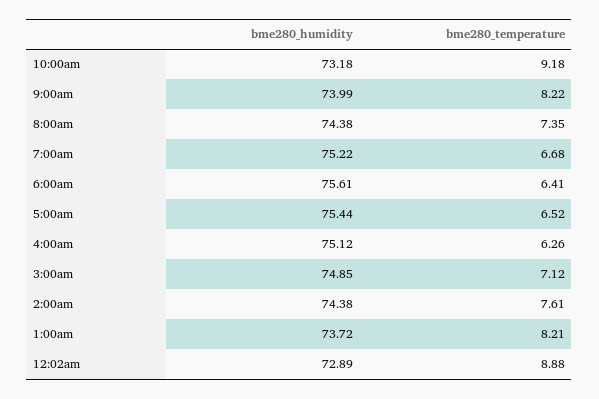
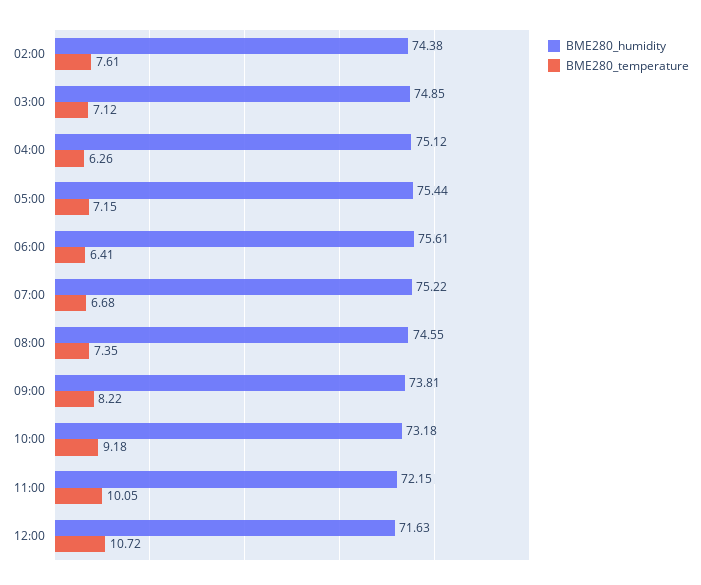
bme280_humidity, 9:00am: 73.99 -> 73.81
bme280_humidity, 8:00am: 74.38 -> 74.55
bme280_temperature, 5:00am: 6.52 -> 7.15
bme280_humidity, 1:00am: 73.72 -> none
bme280_temperature, 1:00am: 8.21 -> none
bme280_humidity, 12:02am: 72.89 -> none
bme280_temperature, 12:02am: 8.88 -> none
bme280_humidity, 11:00: none -> 72.15
bme280_temperature, 11:00: none -> 10.05
bme280_humidity, 12:00: none -> 71.63
bme280_temperature, 12:00: none -> 10.72

